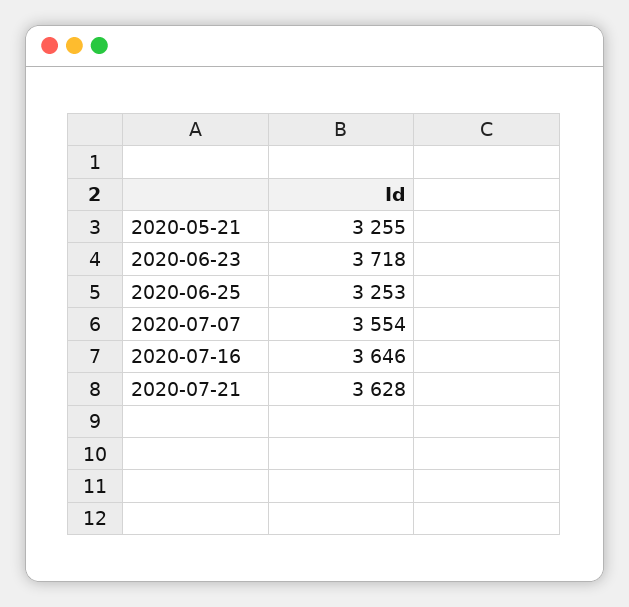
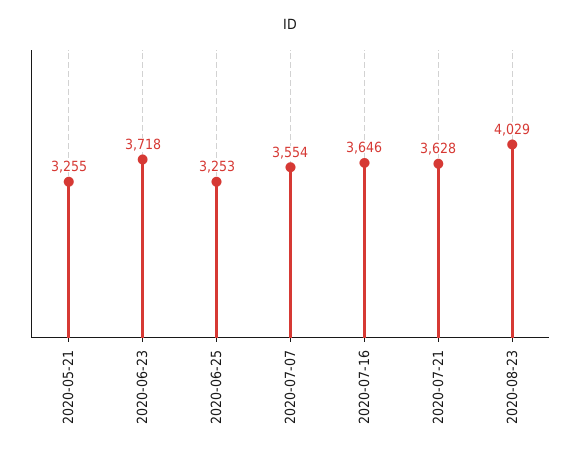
2020-08-23: none -> 4029

